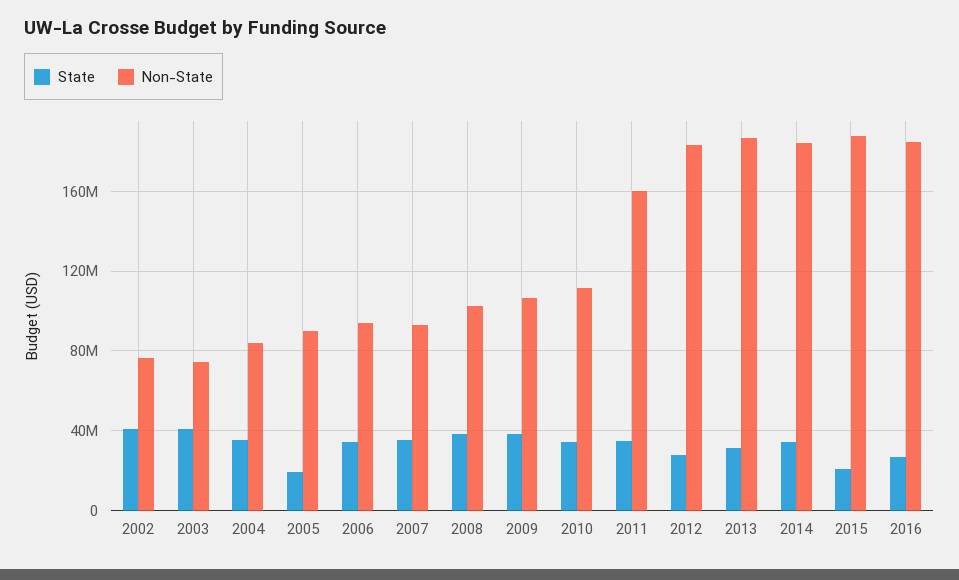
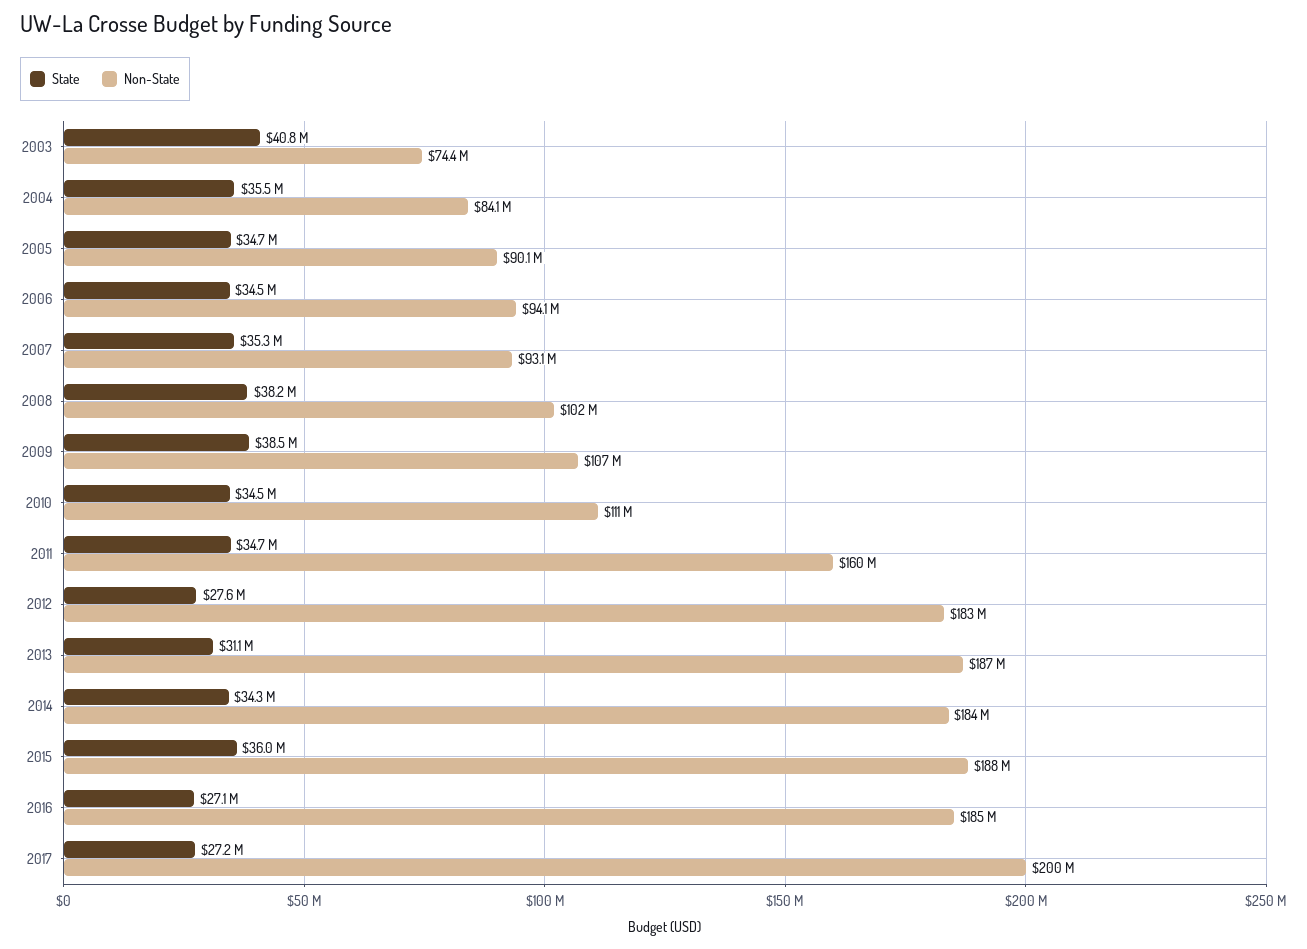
State, 2002: 40000000 -> none
Non-State, 2002: 75000000 -> none
State, 2005: 20000000 -> 34700000
State, 2015: 20000000 -> 36000000
State, 2017: none -> 27200000
Non-State, 2017: none -> 200000000

